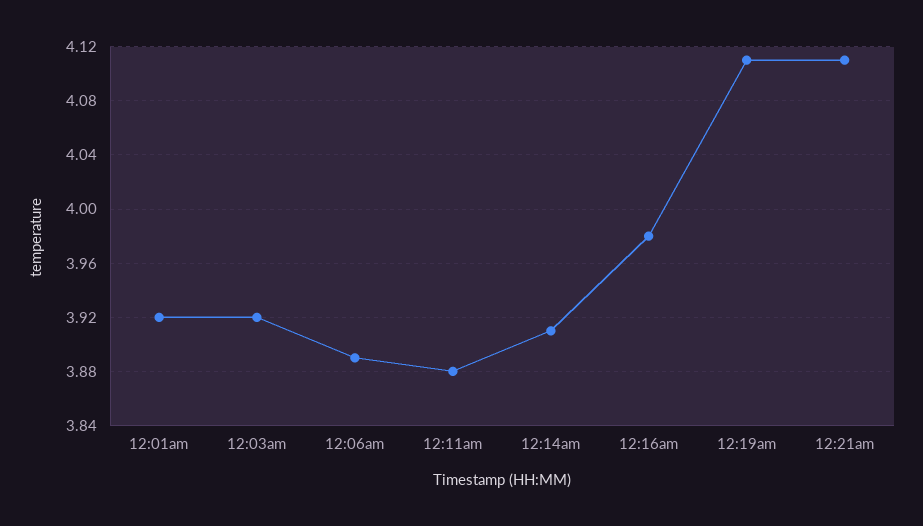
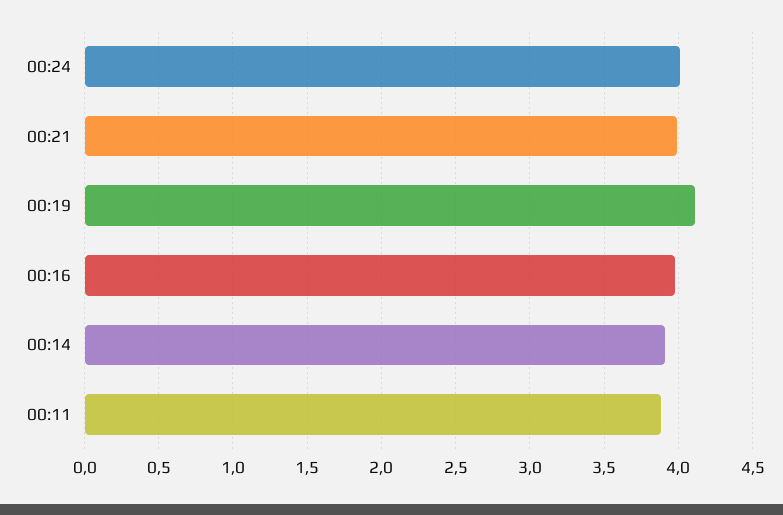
12:01am: 3.92 -> none
12:03am: 3.92 -> none
12:06am: 3.89 -> none
12:21am: 4.11 -> 4
00:24: none -> 4

